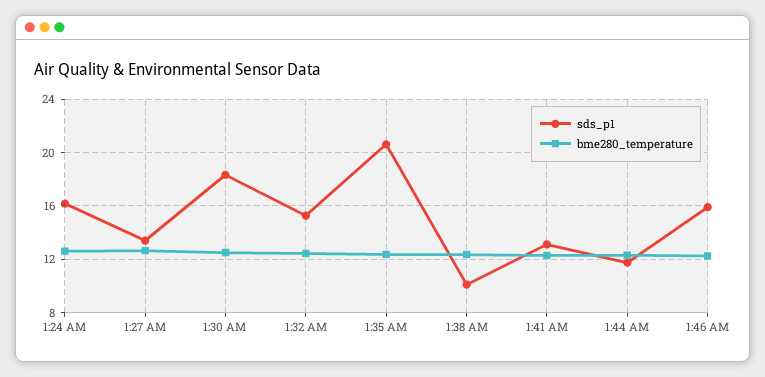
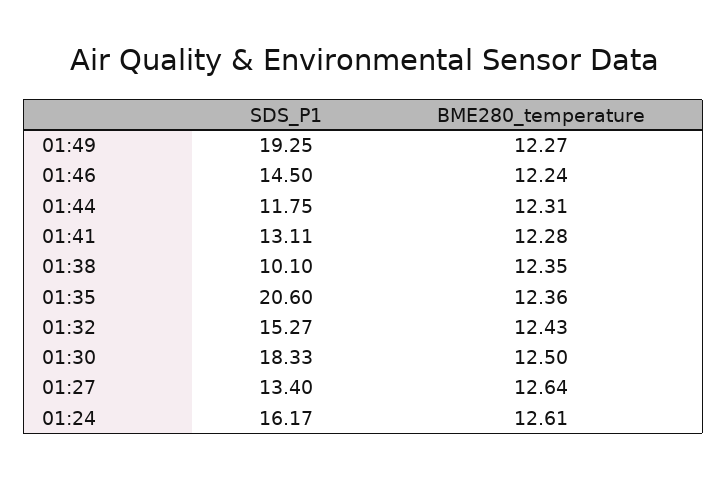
sds_p1, 1:46 AM: 16 -> 14.5
sds_p1, 01:49: none -> 19.25
bme280_temperature, 01:49: none -> 12.27

